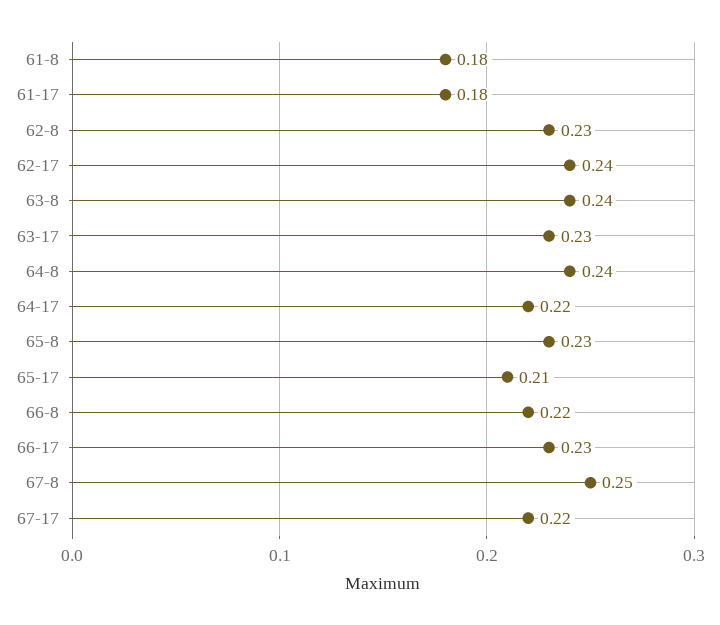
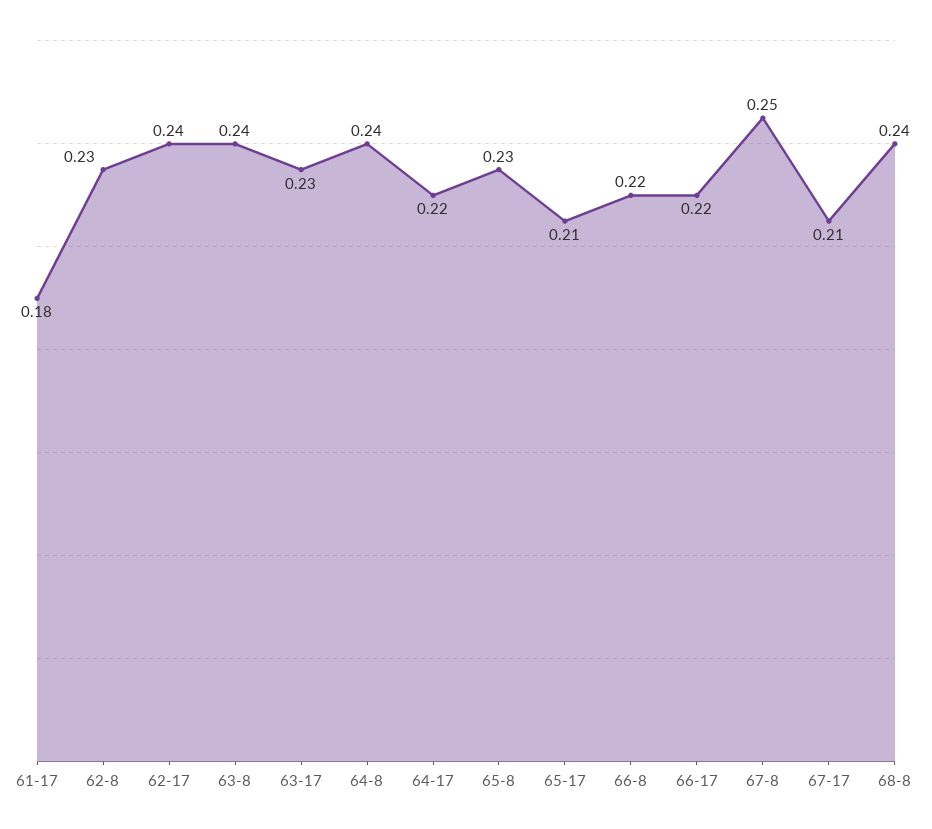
61-8: 0.18 -> none
66-17: 0.23 -> 0.22
67-17: 0.22 -> 0.21
68-8: none -> 0.24

